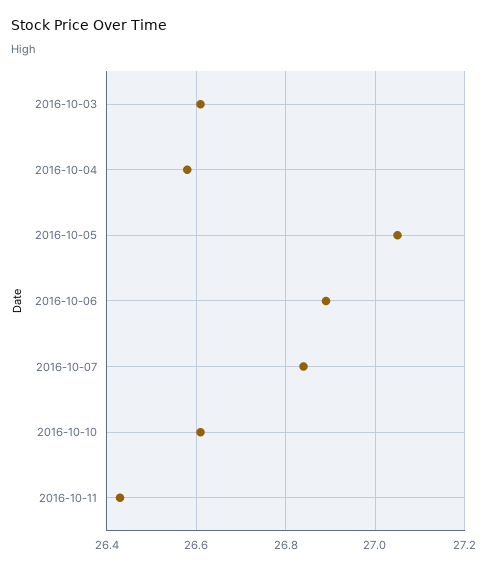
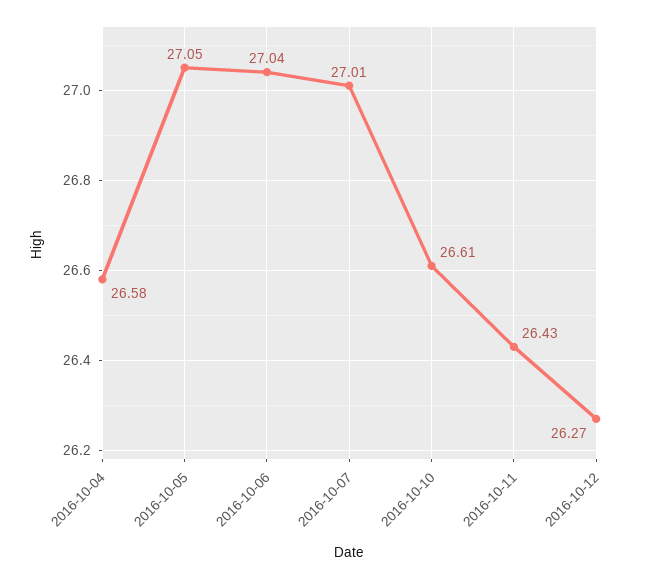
2016-10-03: 26.6 -> none
2016-10-06: 26.9 -> 27.04
2016-10-07: 26.85 -> 27.01
2016-10-12: none -> 26.27

